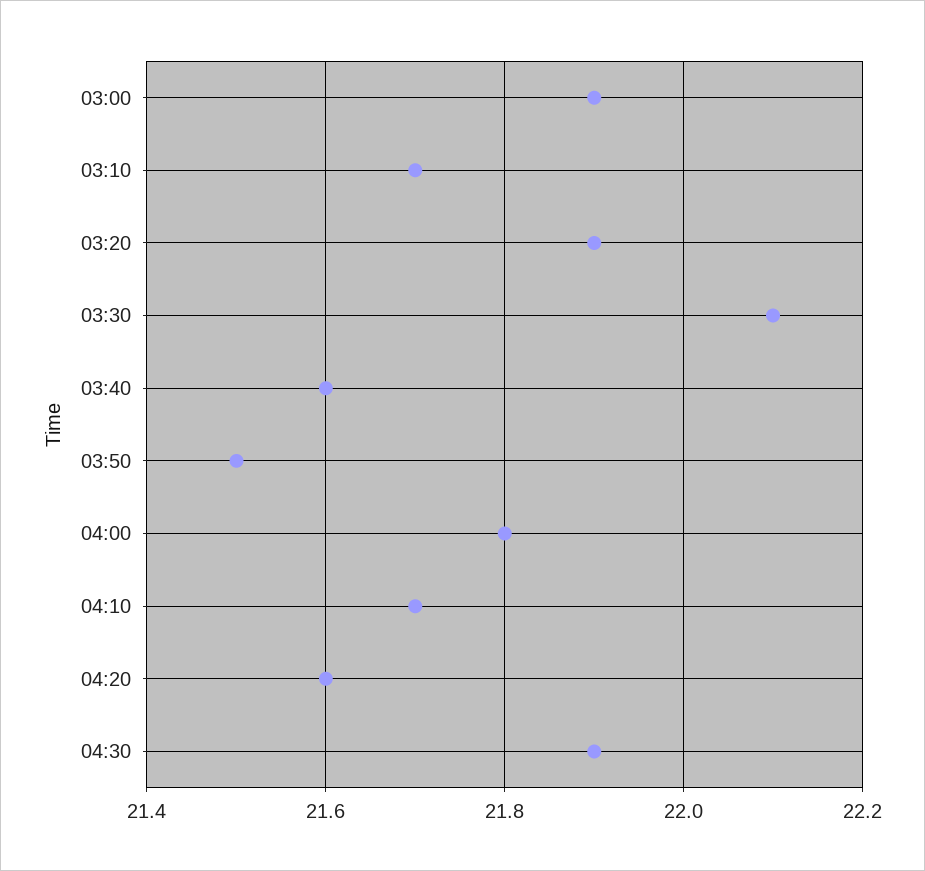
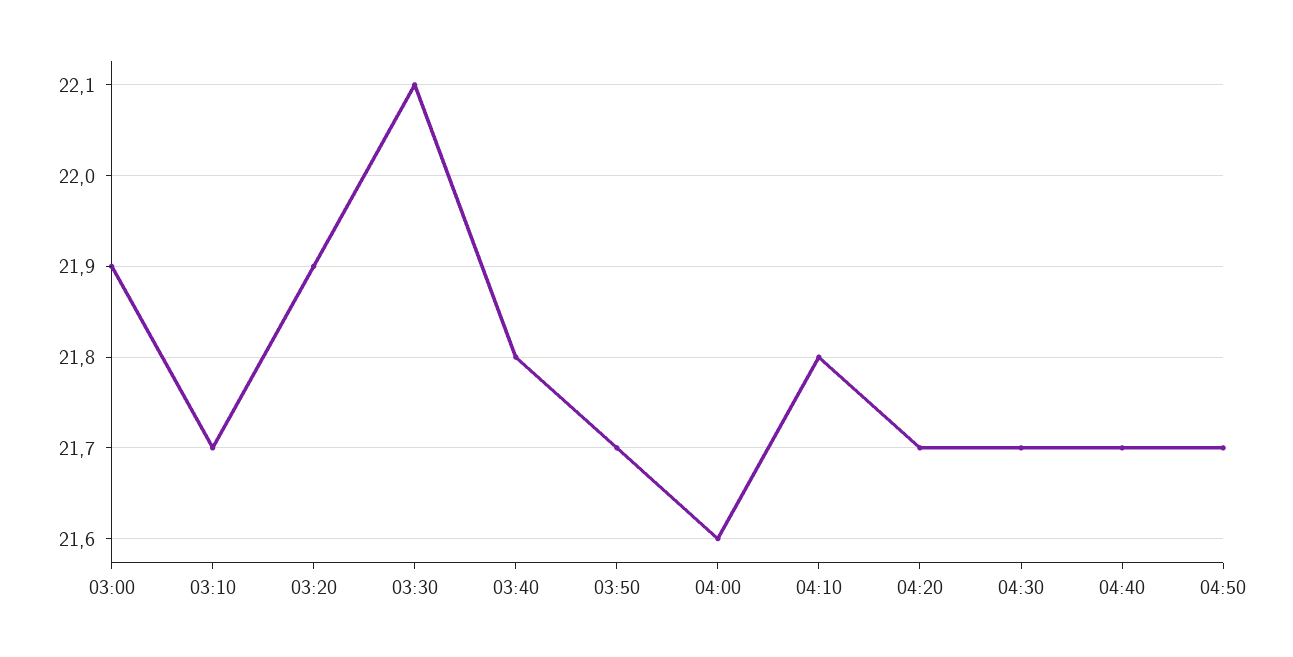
03:40: 21.6 -> 21.8
03:50: 21.5 -> 21.7
04:00: 21.8 -> 21.6
04:10: 21.7 -> 21.8
04:20: 21.6 -> 21.7
04:30: 21.9 -> 21.7
04:40: none -> 21.7
04:50: none -> 21.7

